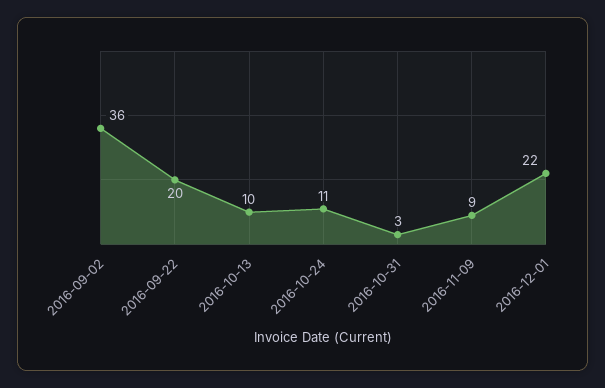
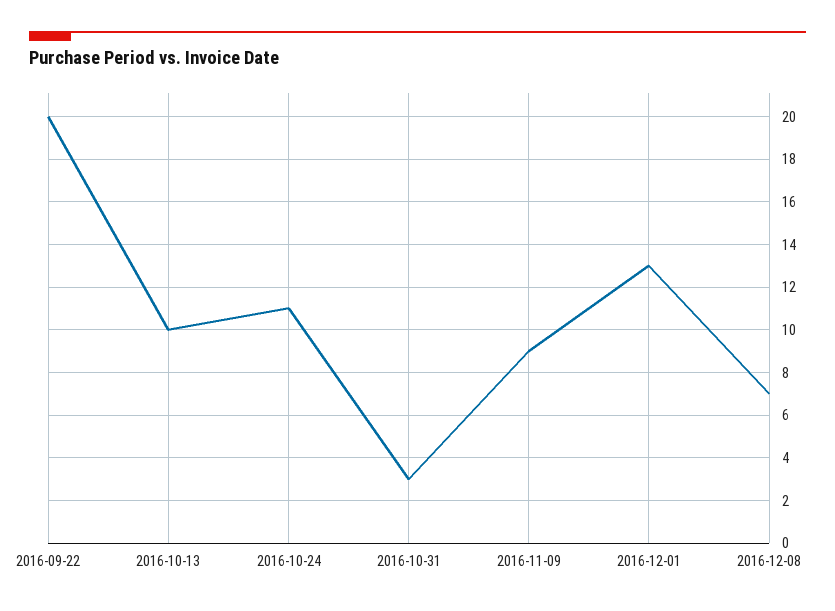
2016-09-02: 36 -> none
2016-12-01: 22 -> 13
2016-12-08: none -> 7

